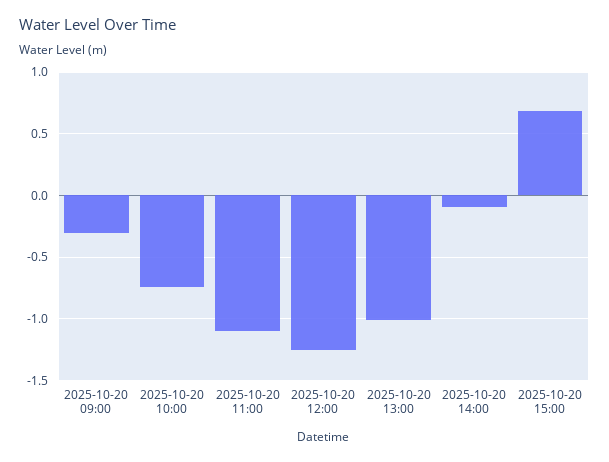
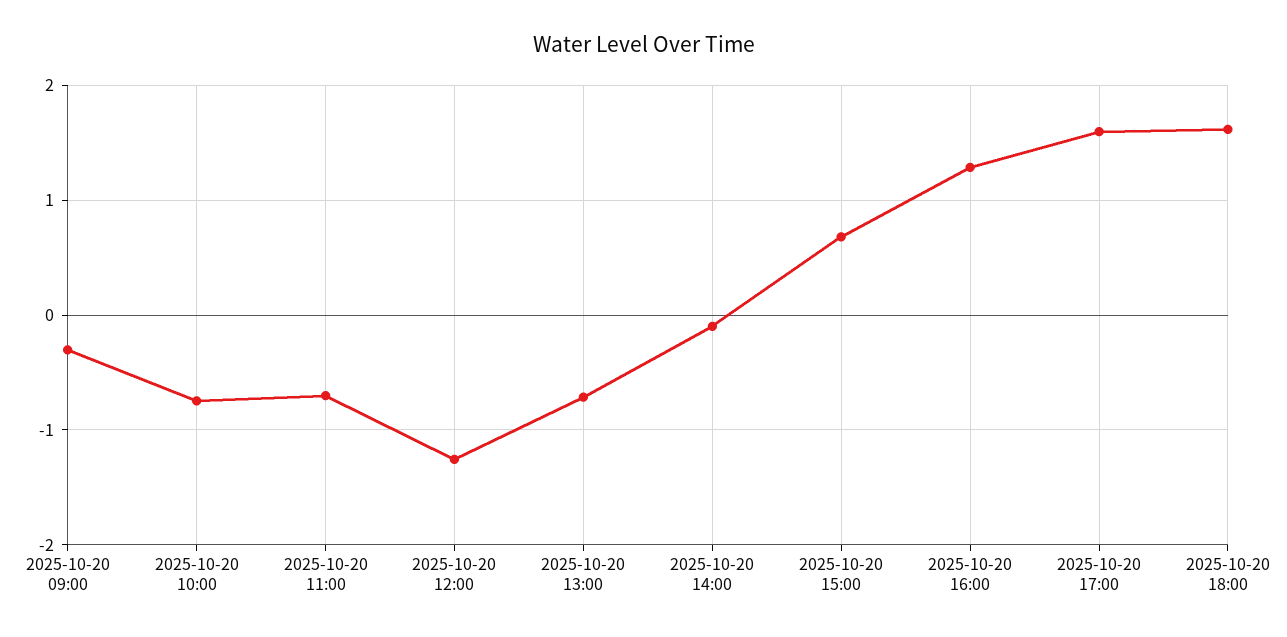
2025-10-20 11:00: -1.1 -> -0.7
2025-10-20 13:00: -1 -> -0.7
2025-10-20 16:00: none -> 1.3
2025-10-20 17:00: none -> 1.6
2025-10-20 18:00: none -> 1.6

